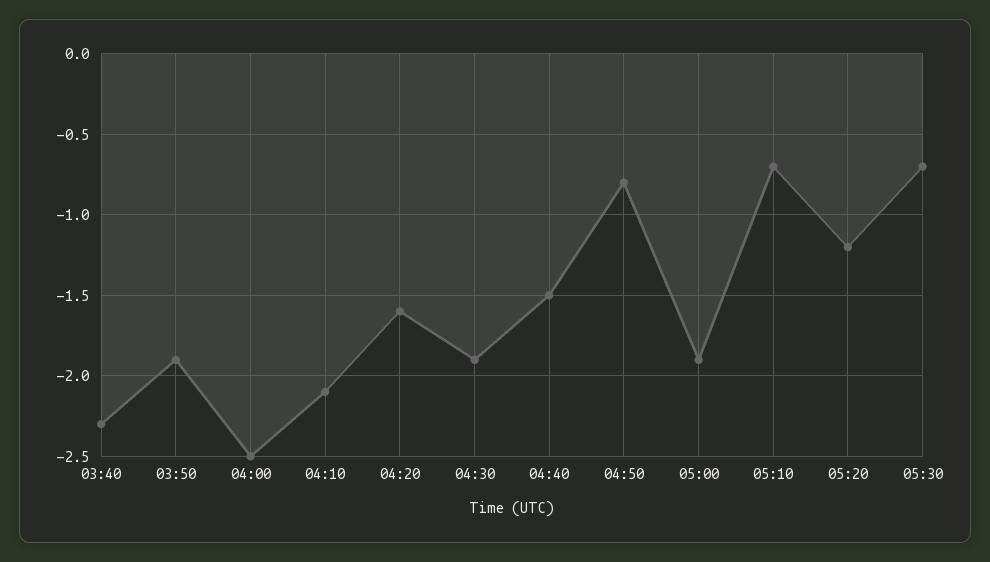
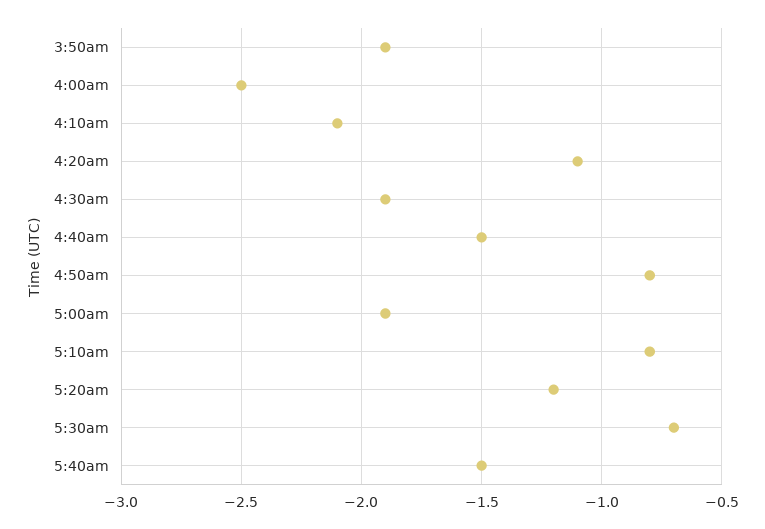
03:40: -2.3 -> none
04:20: -1.6 -> -1.1
05:10: -0.7 -> -0.8
5:40am: none -> -1.5

